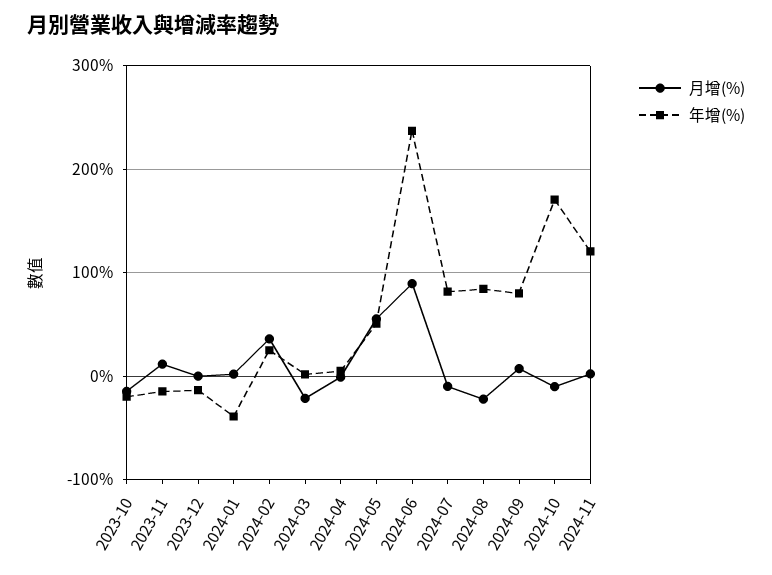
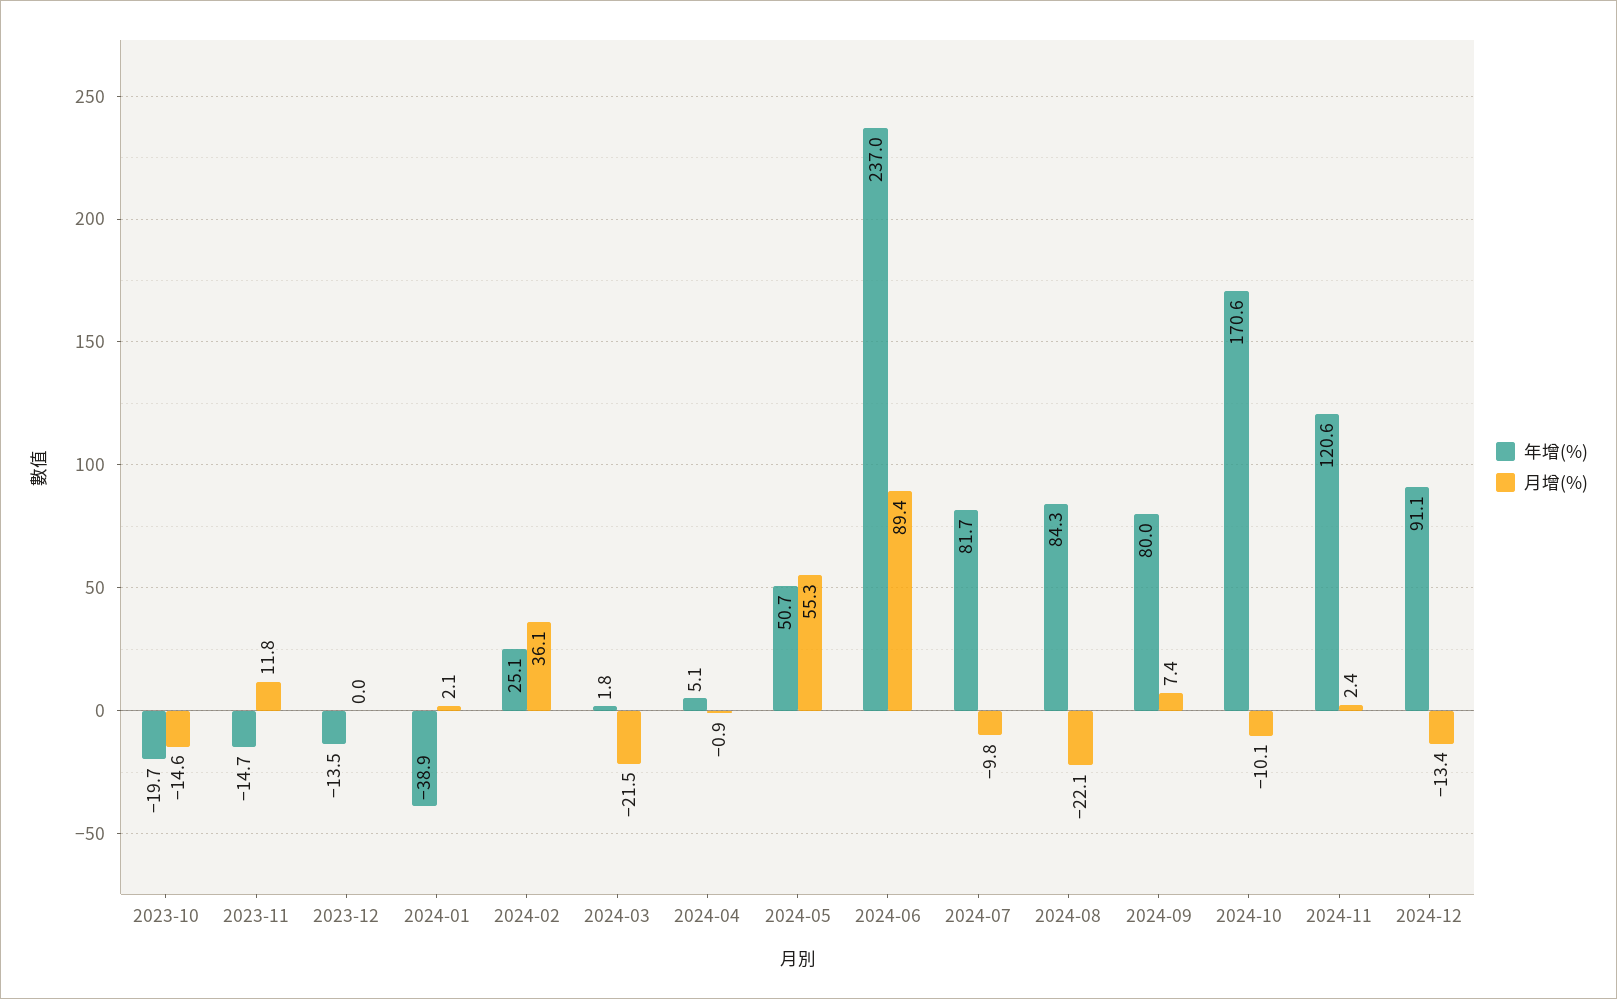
年增(%), 2024-12: none -> 91.1
月增(%), 2024-12: none -> -13.4

